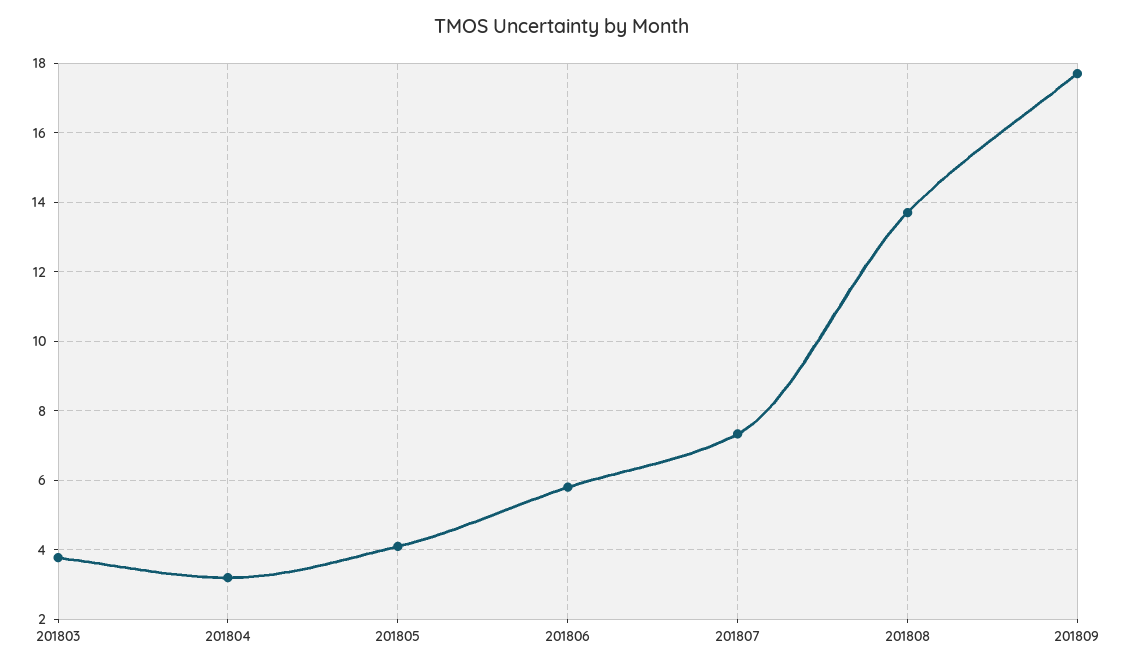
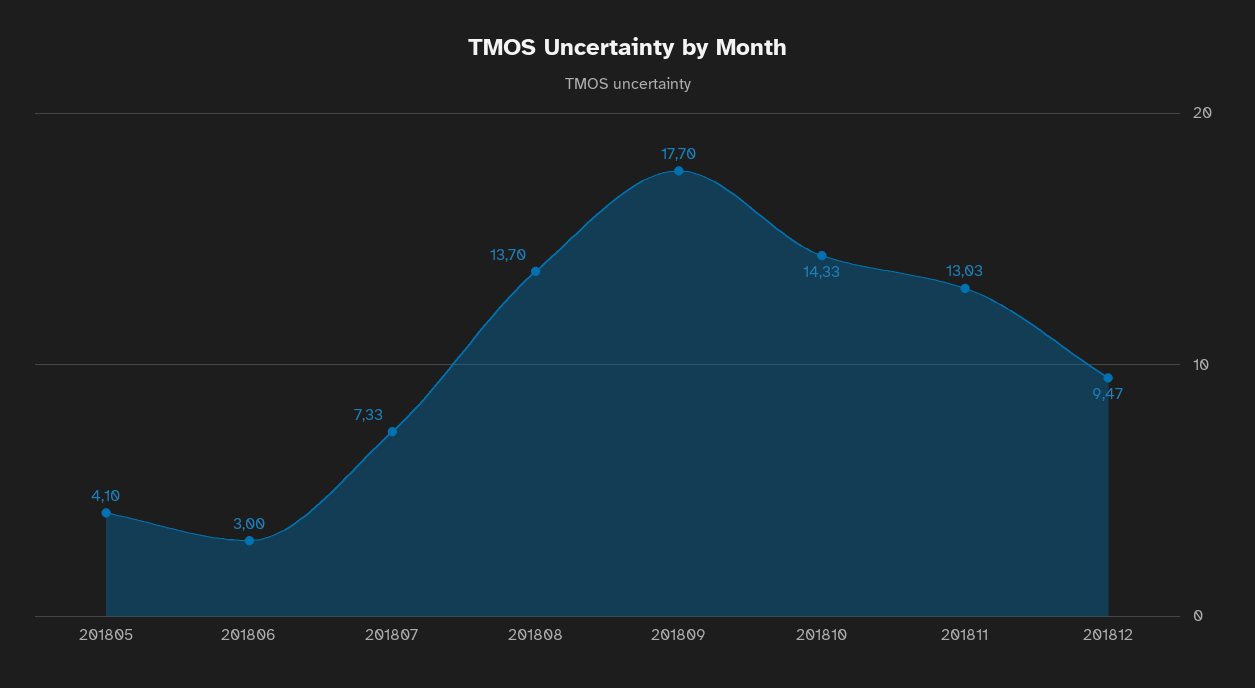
201803: 3.8 -> none
201804: 3.2 -> none
201806: 5.8 -> 3
201810: none -> 14.33
201811: none -> 13.03
201812: none -> 9.47

